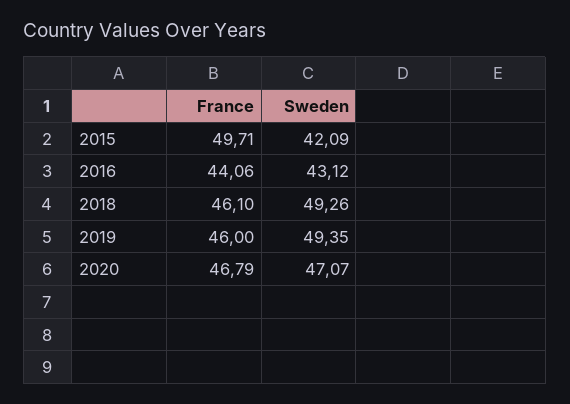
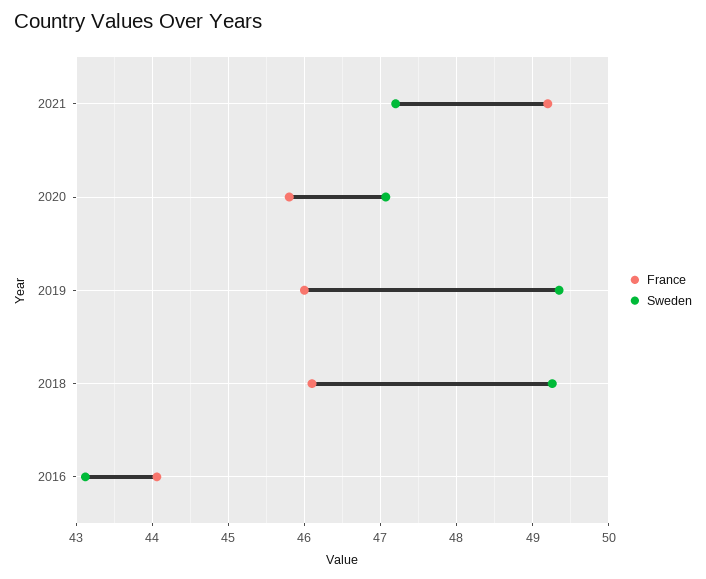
France, 2015: 49.71 -> none
Sweden, 2015: 42.09 -> none
France, 2020: 46.79 -> 45.8
France, 2021: none -> 49.2
Sweden, 2021: none -> 47.2

